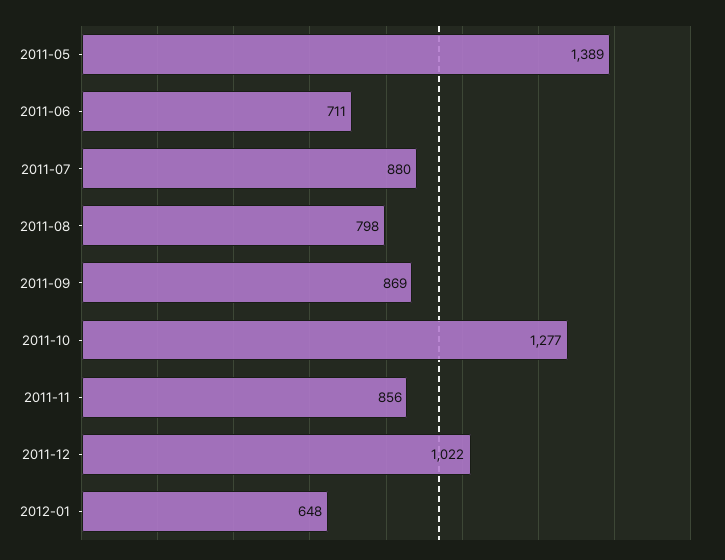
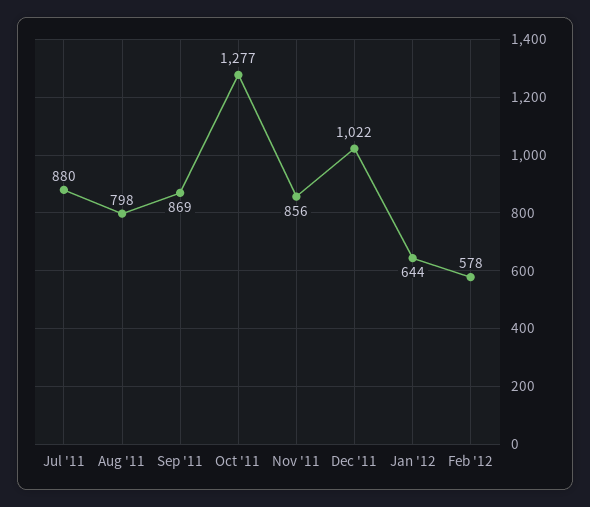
2011-05: 1389 -> none
2011-06: 711 -> none
2012-01: 648 -> 644
Feb '12: none -> 578

